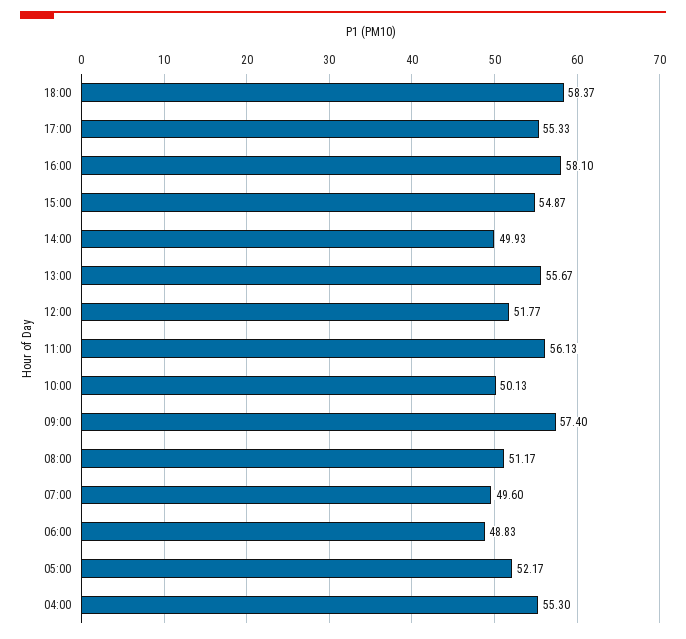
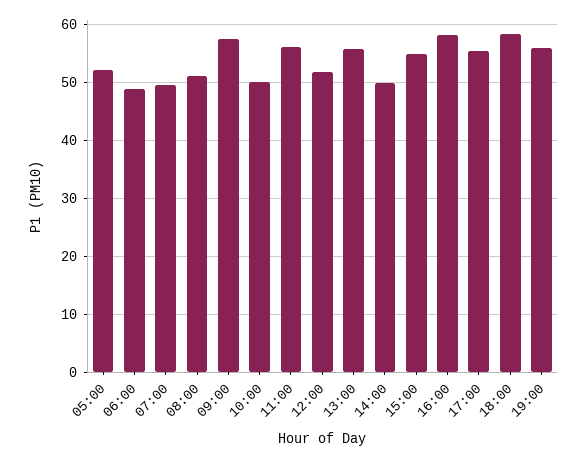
04:00: 55.3 -> none
19:00: none -> 56

